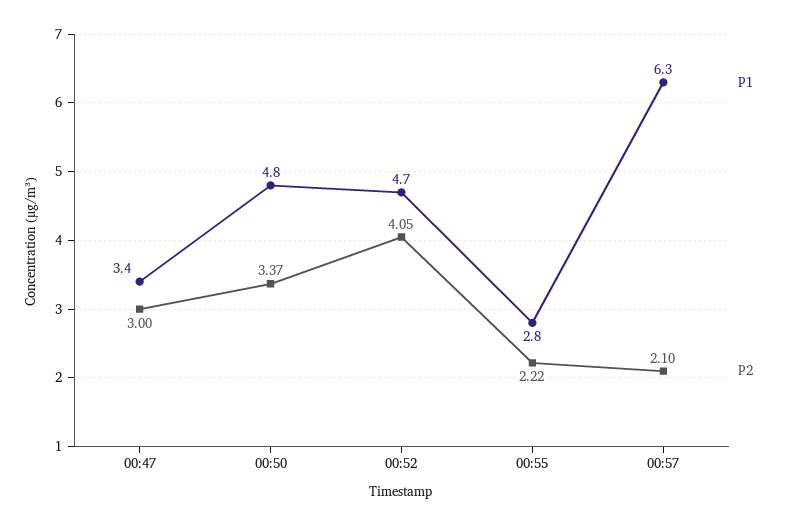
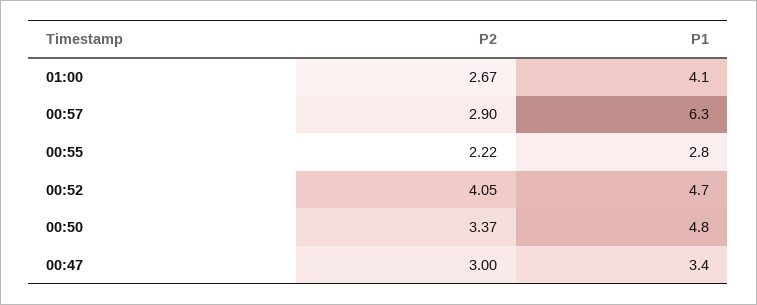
P2, 00:57: 2.1 -> 2.9
P2, 01:00: none -> 2.67
P1, 01:00: none -> 4.1

